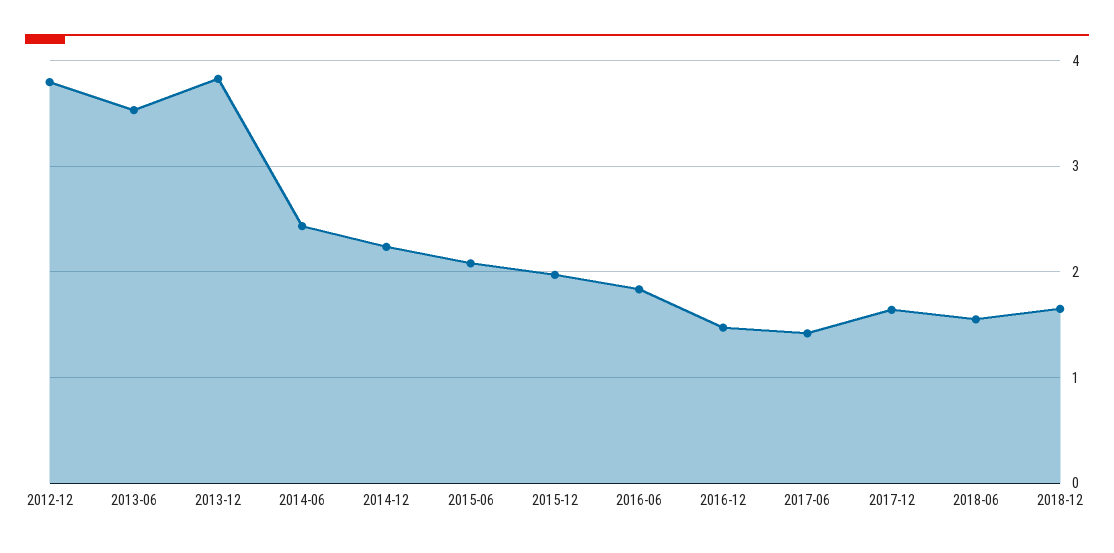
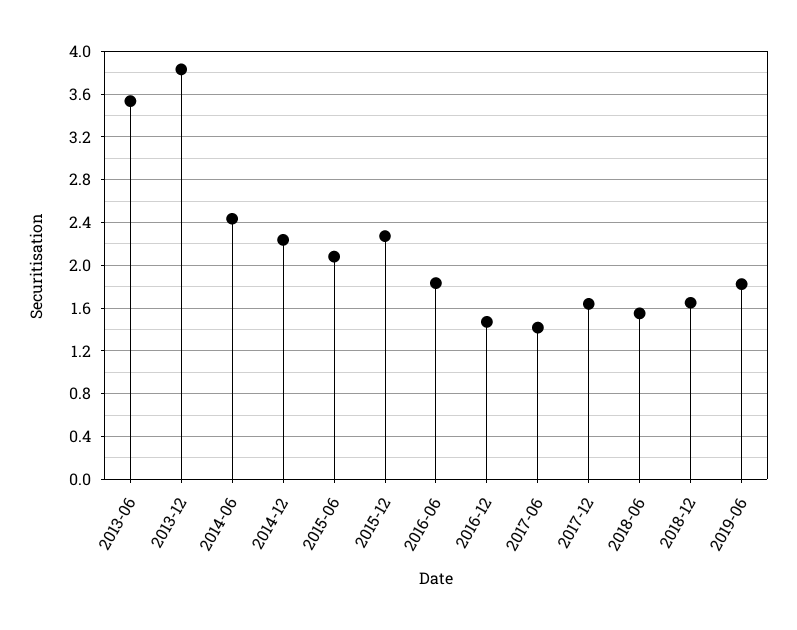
2012-12: 3.8 -> none
2015-12: 2 -> 2.3
2019-06: none -> 1.8

